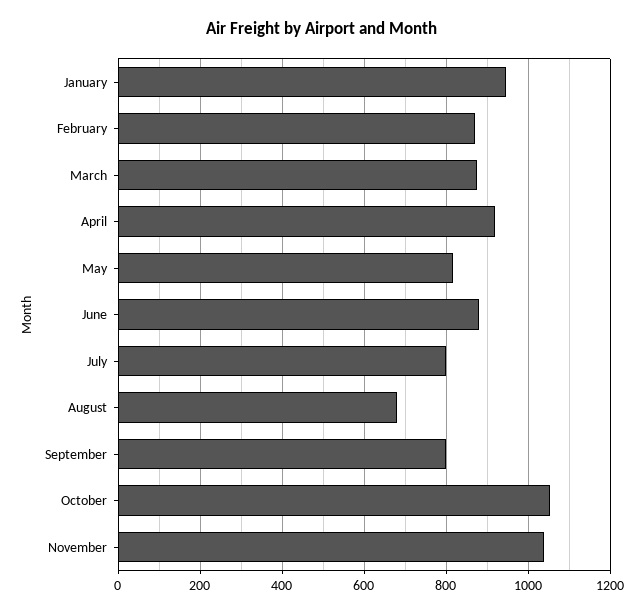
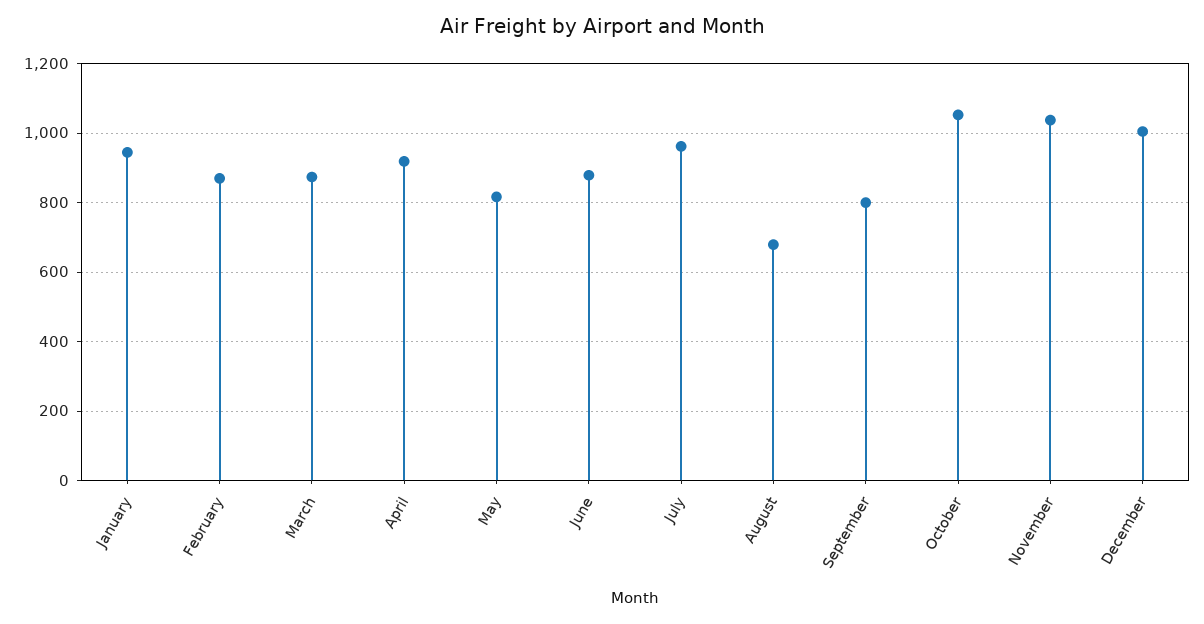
July: 800 -> 960
December: none -> 1000

